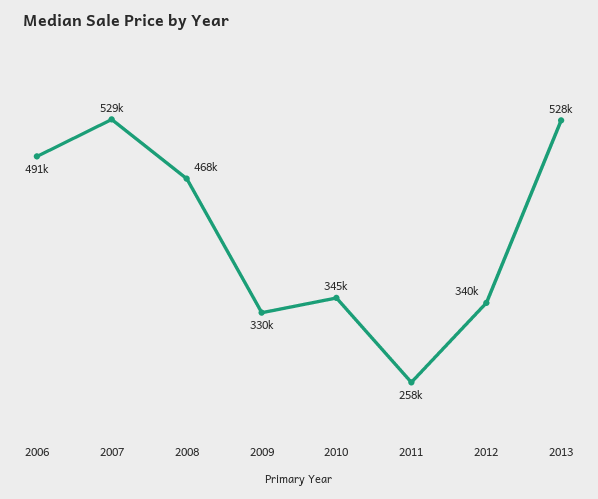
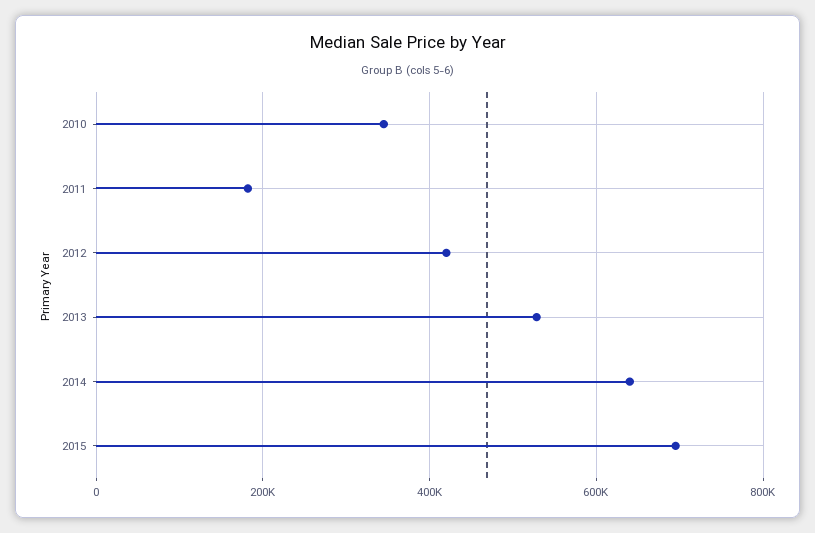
2006: 491000 -> none
2007: 529000 -> none
2008: 468000 -> none
2009: 330000 -> none
2011: 258000 -> 180000
2012: 340000 -> 420000
2014: none -> 640000
2015: none -> 700000

